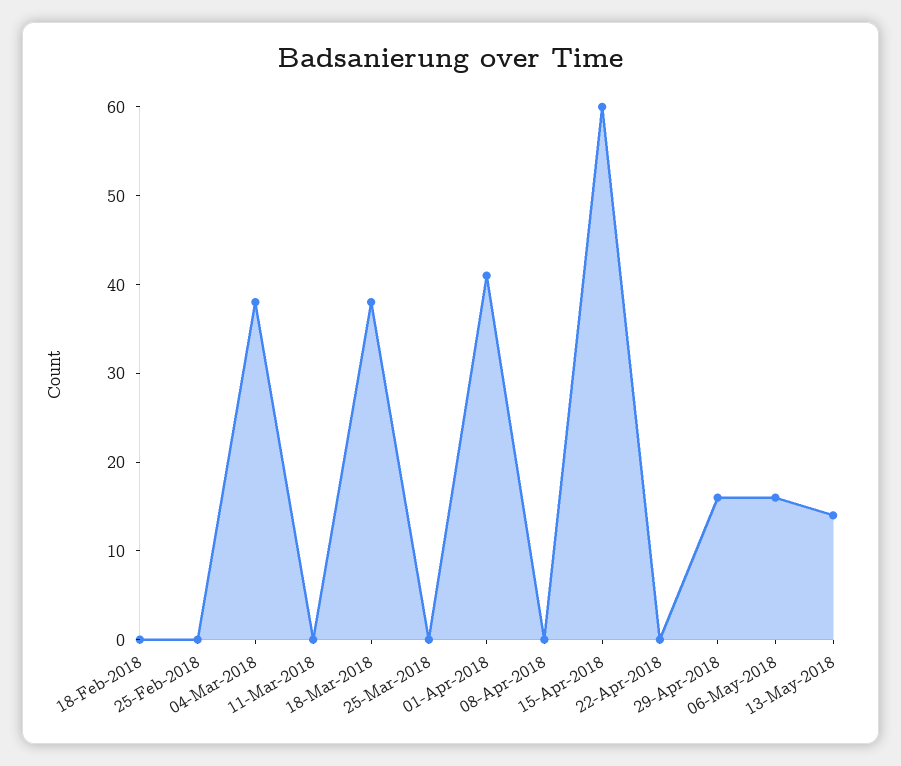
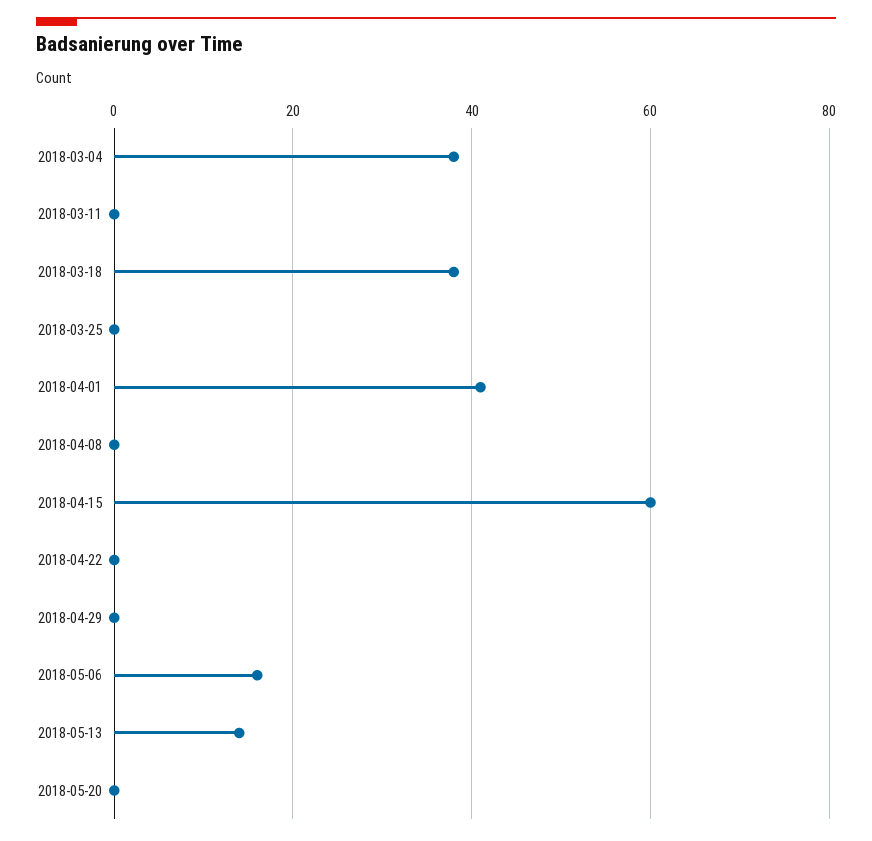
18-Feb-2018: 0 -> none
25-Feb-2018: 0 -> none
29-Apr-2018: 16 -> 0
2018-05-20: none -> 0

